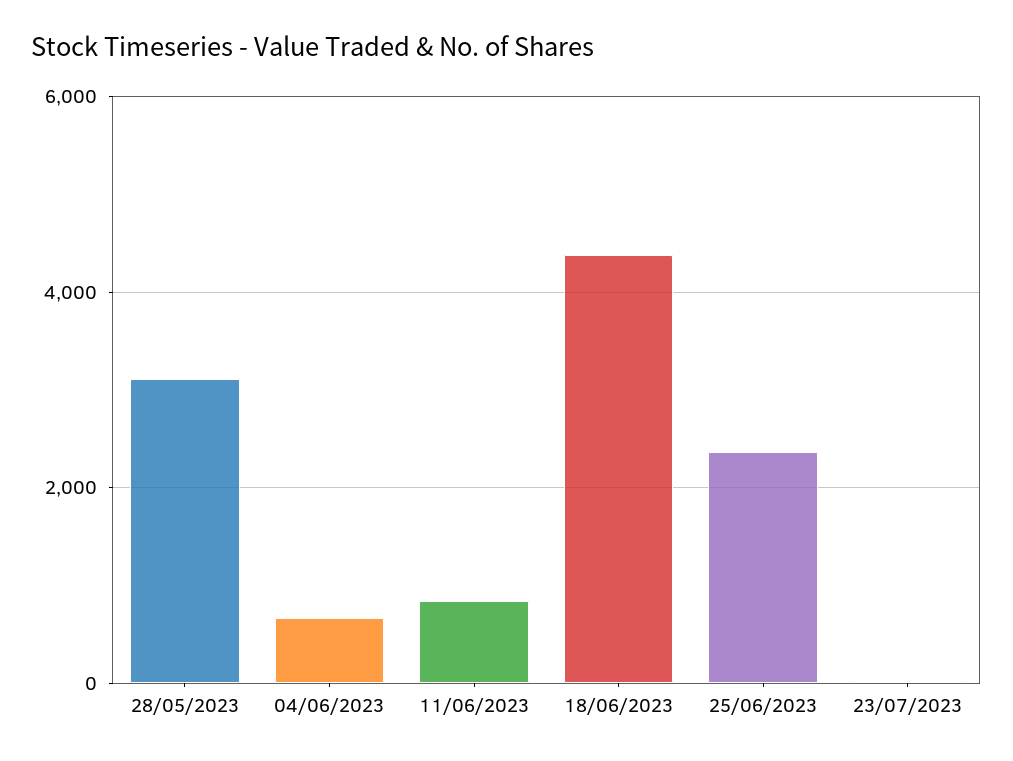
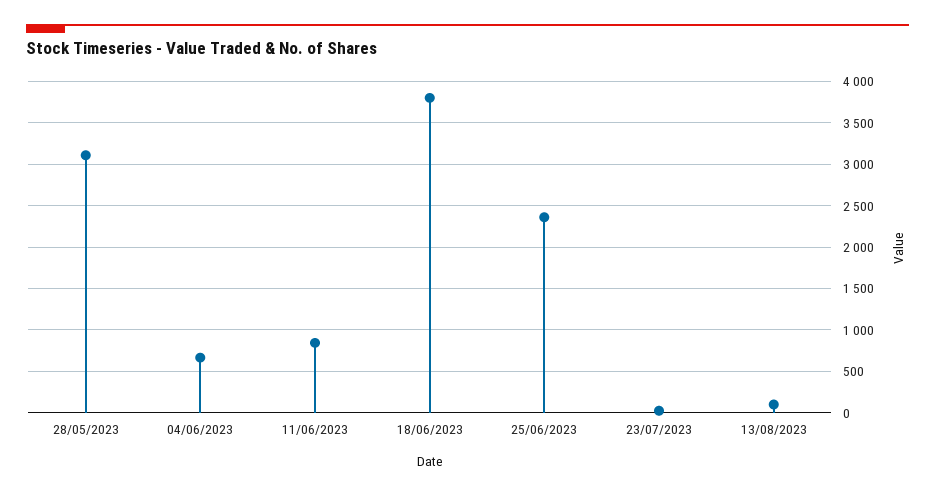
18/06/2023: 4400 -> 3800
13/08/2023: none -> 100

